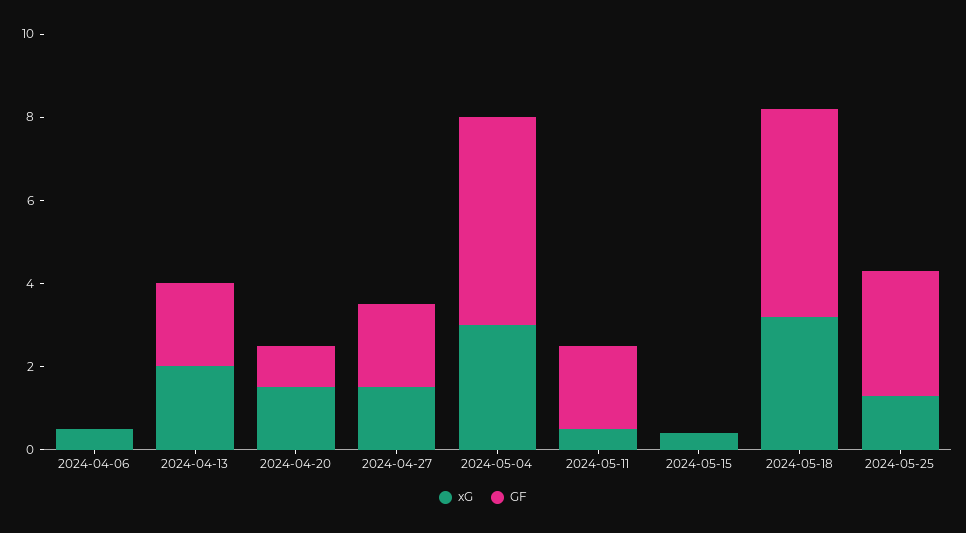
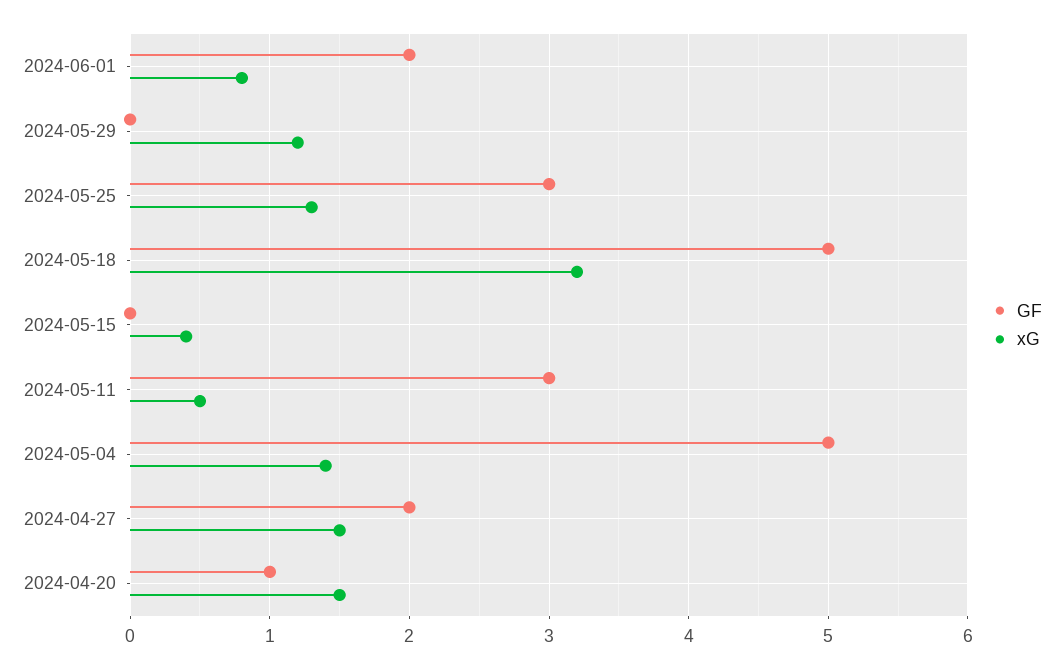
xG, 2024-04-06: 0.5 -> none
GF, 2024-04-06: 0 -> none
xG, 2024-04-13: 2 -> none
GF, 2024-04-13: 2 -> none
xG, 2024-05-04: 3 -> 1.4
GF, 2024-05-11: 2 -> 3
GF, 2024-06-01: none -> 2
xG, 2024-06-01: none -> 0.8
GF, 2024-05-29: none -> 0
xG, 2024-05-29: none -> 1.2

